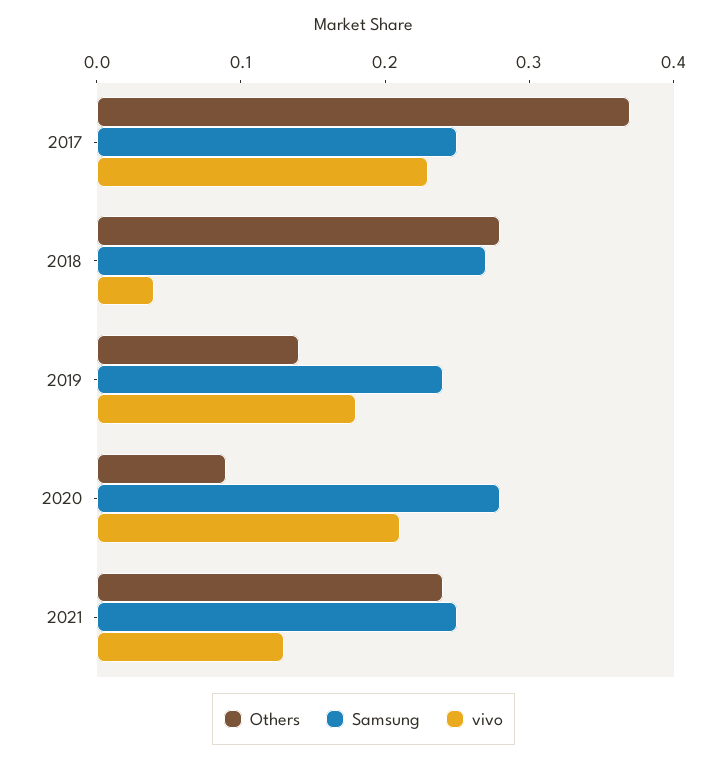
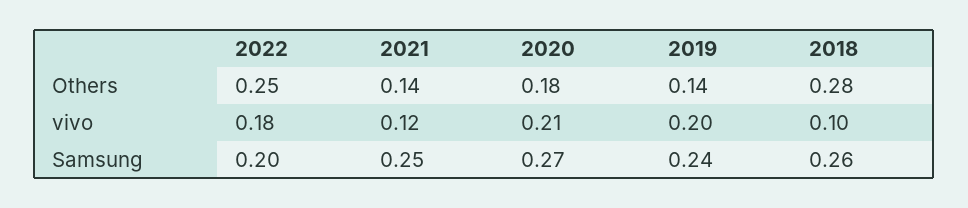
Others, 2017: 0.37 -> none
Samsung, 2017: 0.25 -> none
vivo, 2017: 0.23 -> none
Samsung, 2018: 0.27 -> 0.26
vivo, 2018: 0.04 -> 0.1
vivo, 2019: 0.18 -> 0.2
Others, 2020: 0.09 -> 0.18
Samsung, 2020: 0.28 -> 0.27
Others, 2021: 0.24 -> 0.14
vivo, 2021: 0.13 -> 0.12
Others, 2022: none -> 0.25
vivo, 2022: none -> 0.18
Samsung, 2022: none -> 0.2

